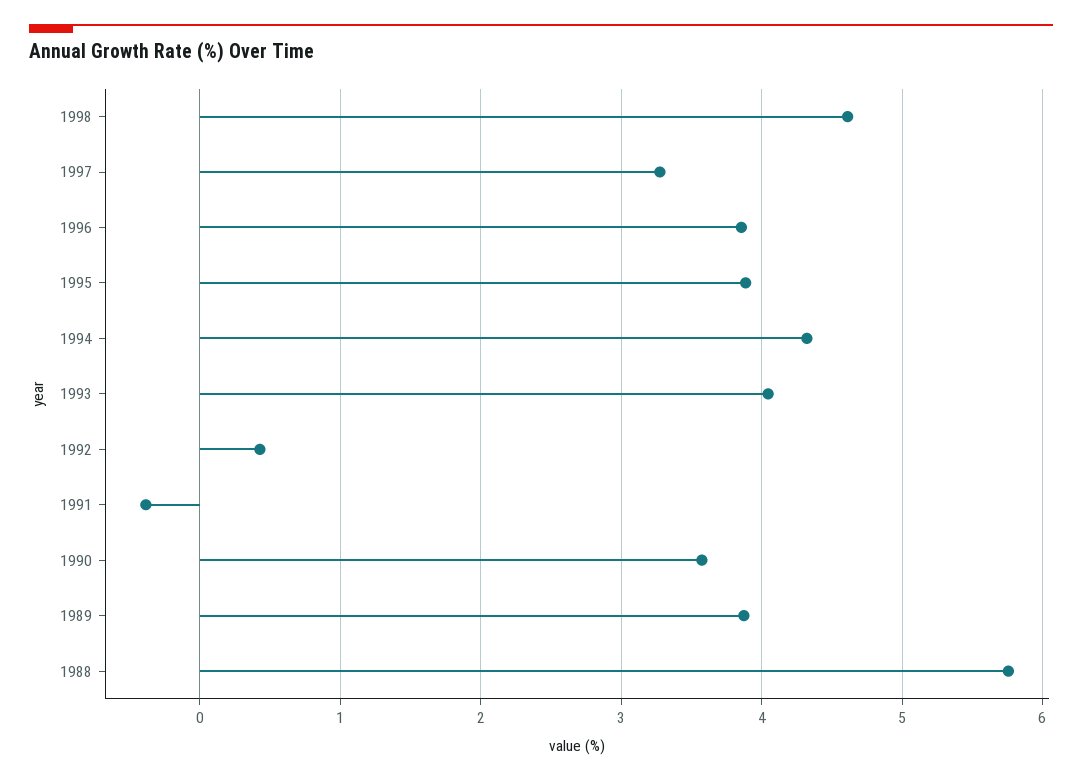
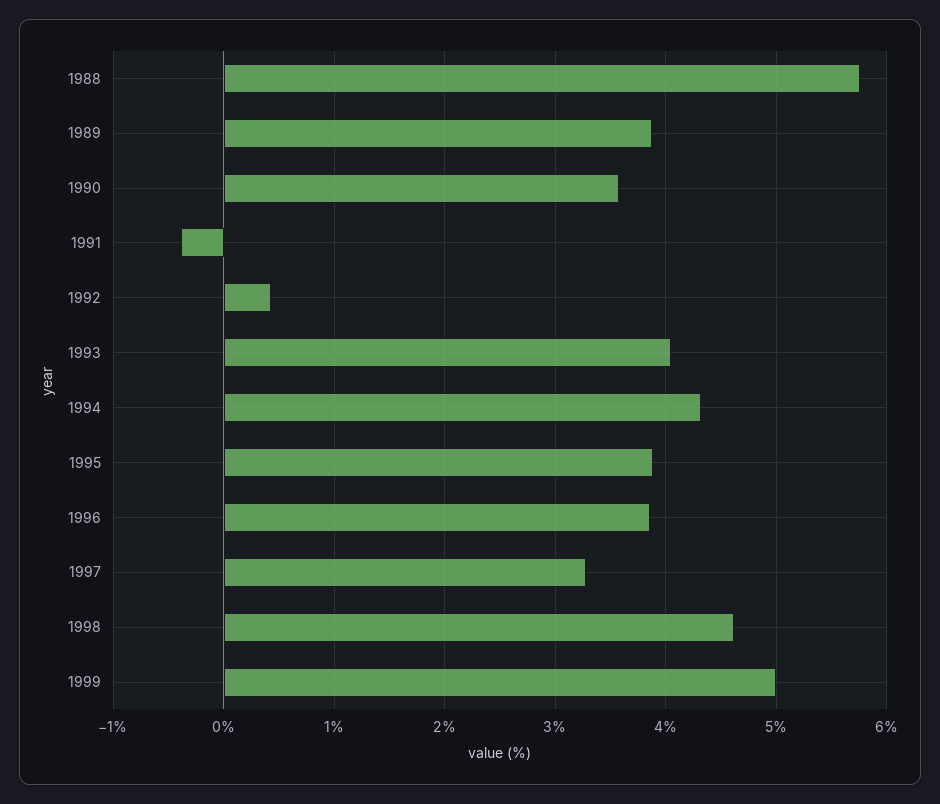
1999: none -> 5

